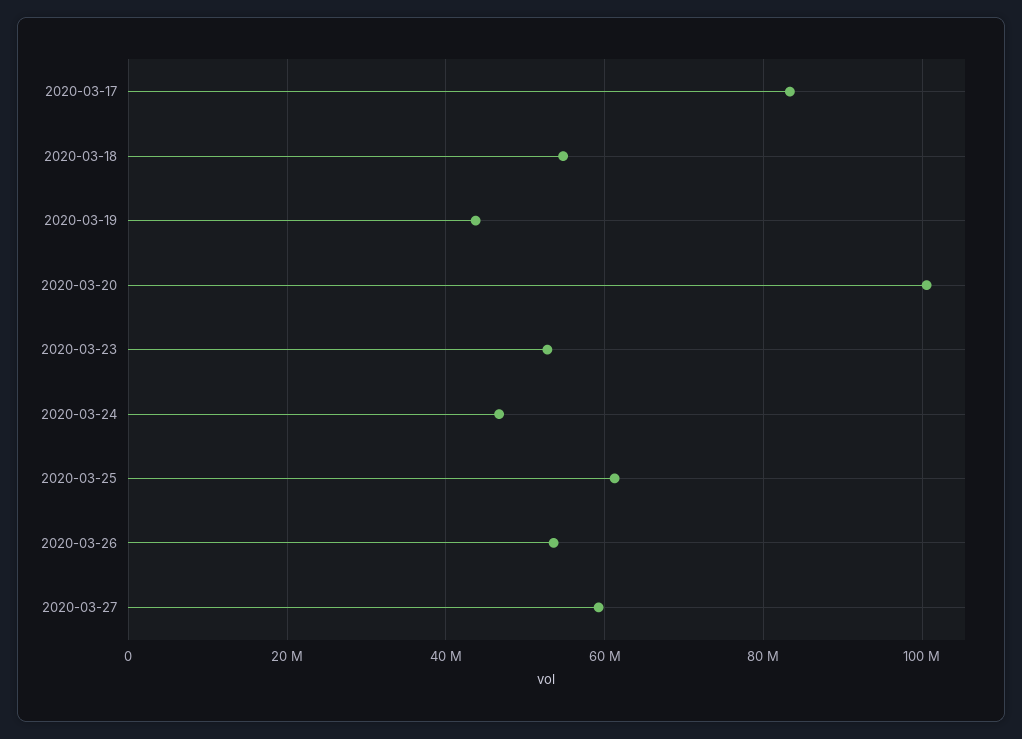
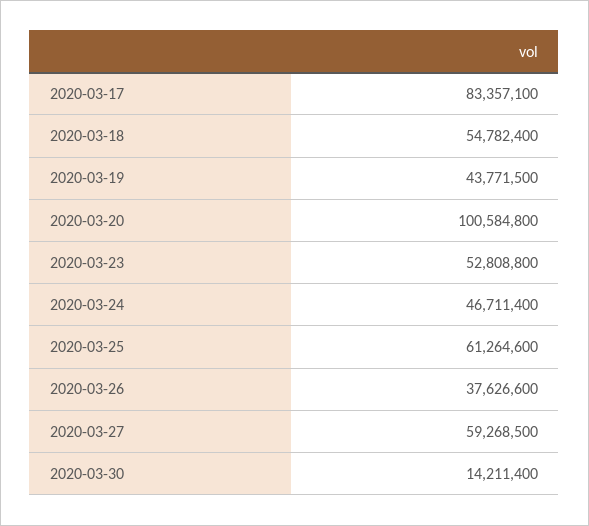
2020-03-26: 54000000 -> 37626600
2020-03-30: none -> 14211400

